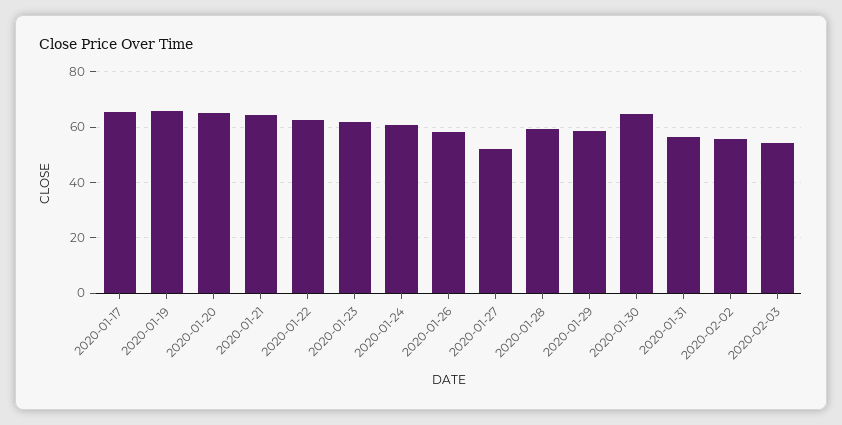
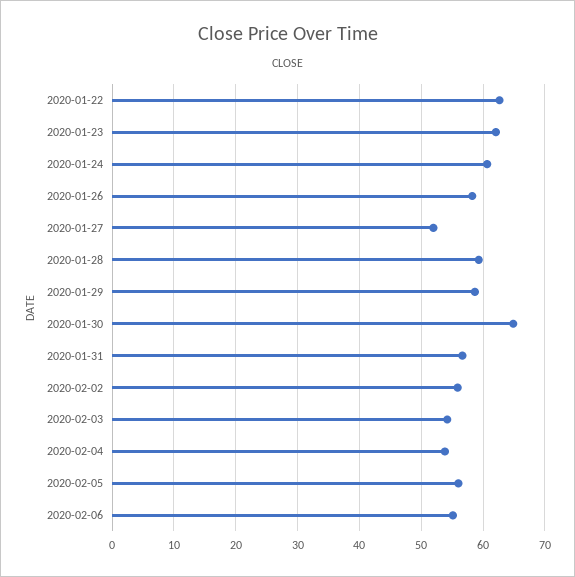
2020-01-17: 65 -> none
2020-01-19: 65 -> none
2020-01-20: 65 -> none
2020-01-21: 65 -> none
2020-02-04: none -> 54
2020-02-05: none -> 56
2020-02-06: none -> 55

